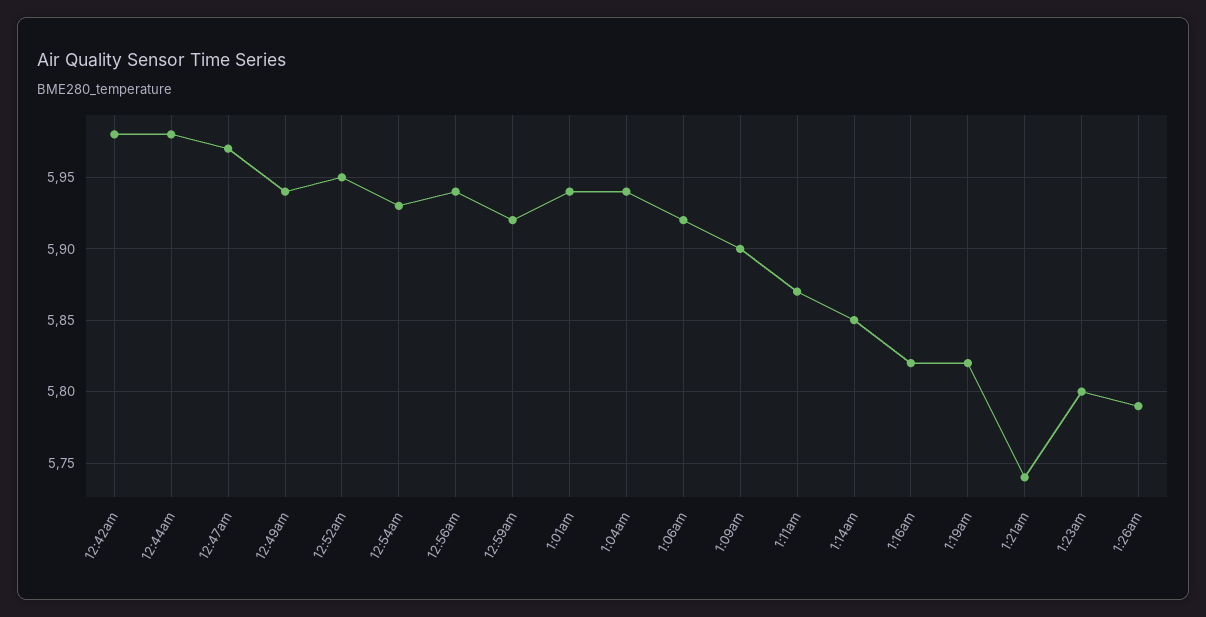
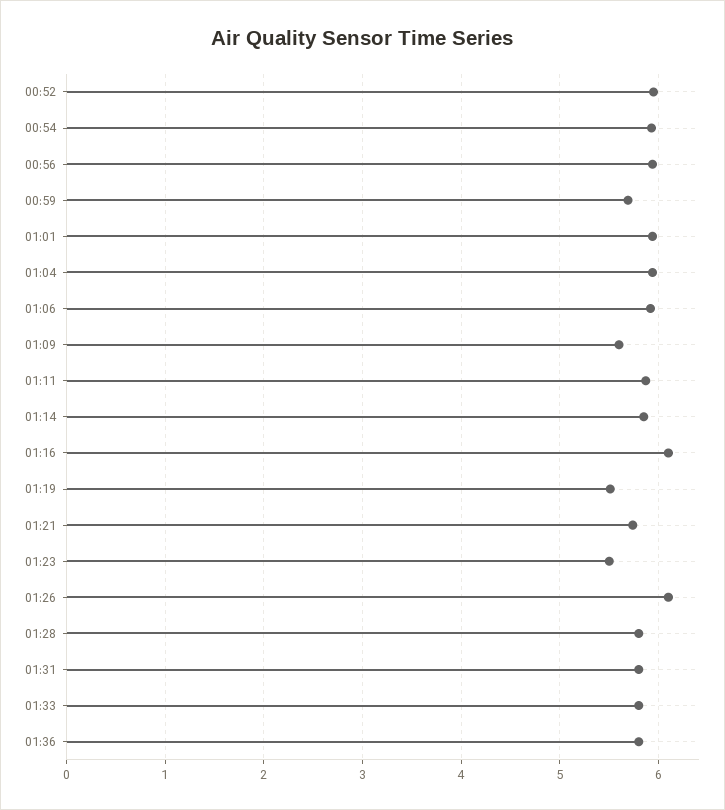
12:42am: 5.98 -> none
12:44am: 5.98 -> none
12:47am: 5.97 -> none
12:49am: 5.94 -> none
12:59am: 5.92 -> 5.7
1:09am: 5.9 -> 5.6
1:16am: 5.82 -> 6.1
1:19am: 5.82 -> 5.5
1:23am: 5.8 -> 5.5
1:26am: 5.79 -> 6.1
01:28: none -> 5.8
01:31: none -> 5.8
01:33: none -> 5.8
01:36: none -> 5.8

